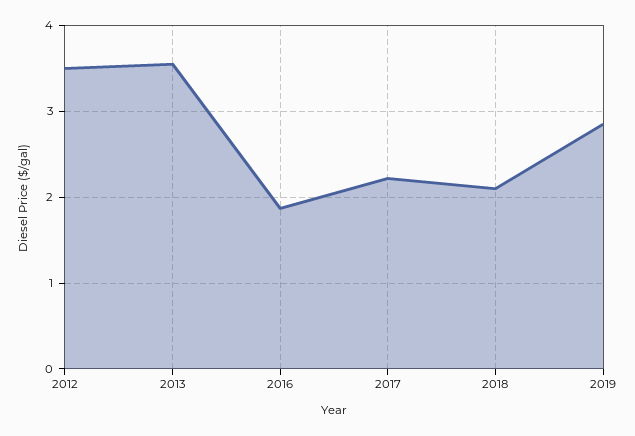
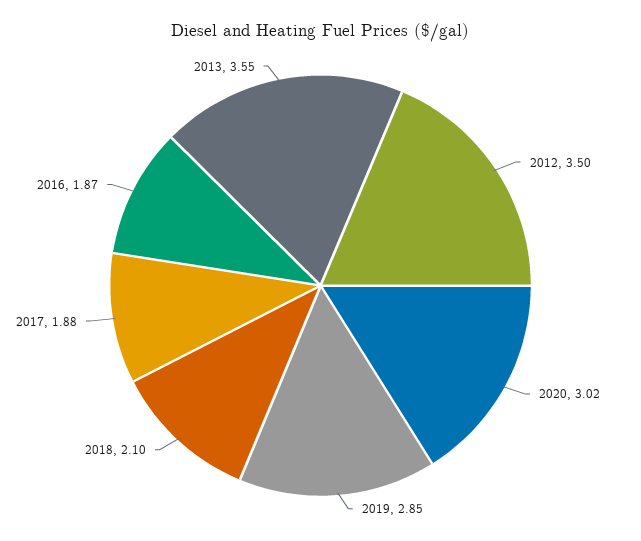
2017: 2.2 -> 1.88
2020: none -> 3.02

